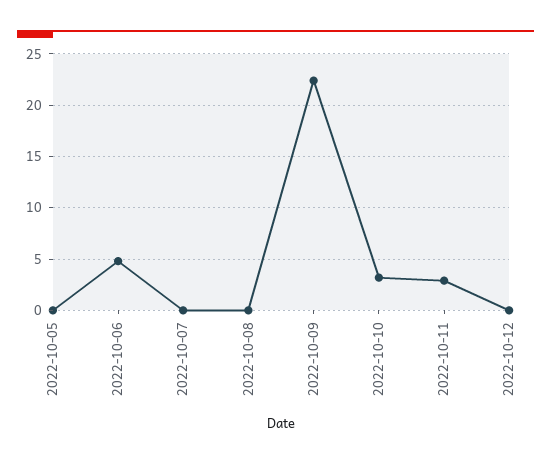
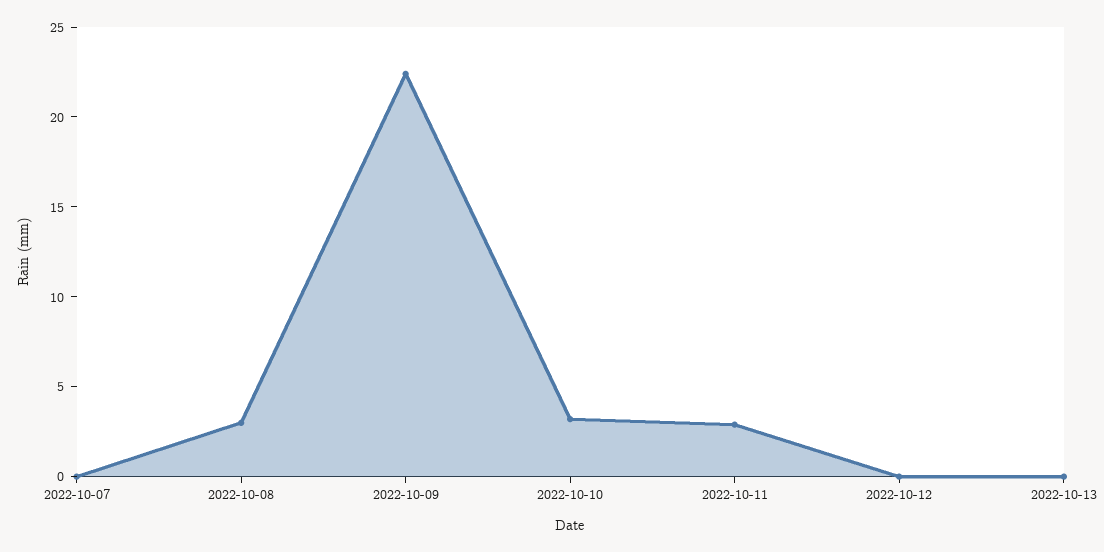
2022-10-05: 0 -> none
2022-10-06: 5 -> none
2022-10-08: 0 -> 3
2022-10-13: none -> 0

